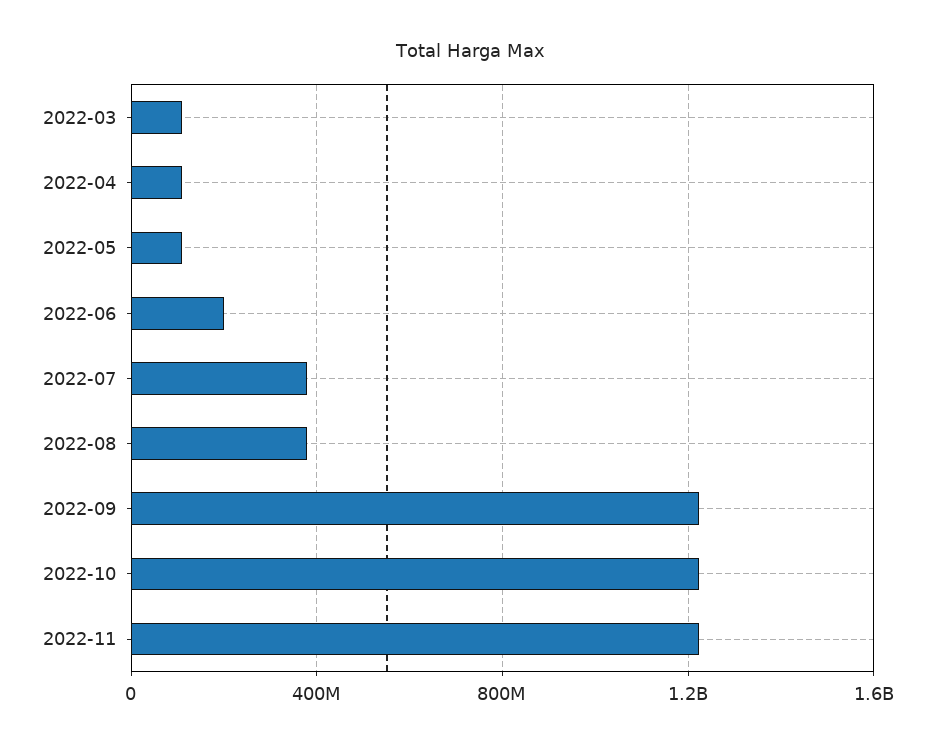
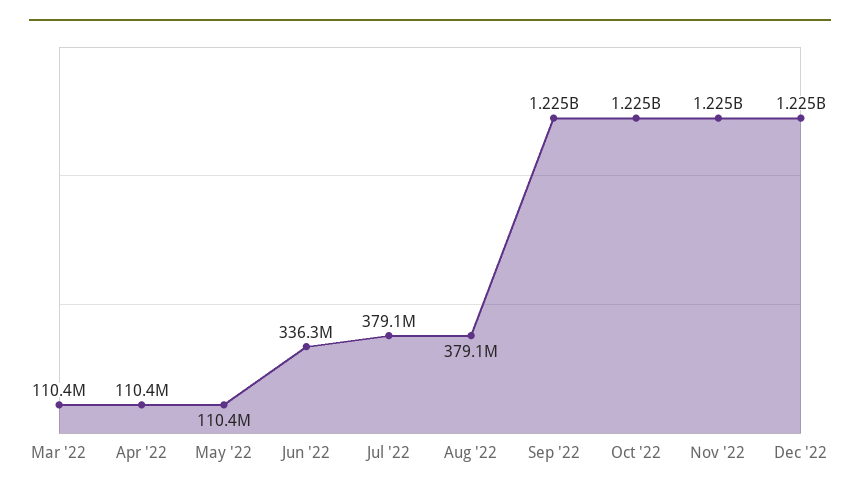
2022-06: 200000000 -> 336300000
Dec '22: none -> 1225000000

